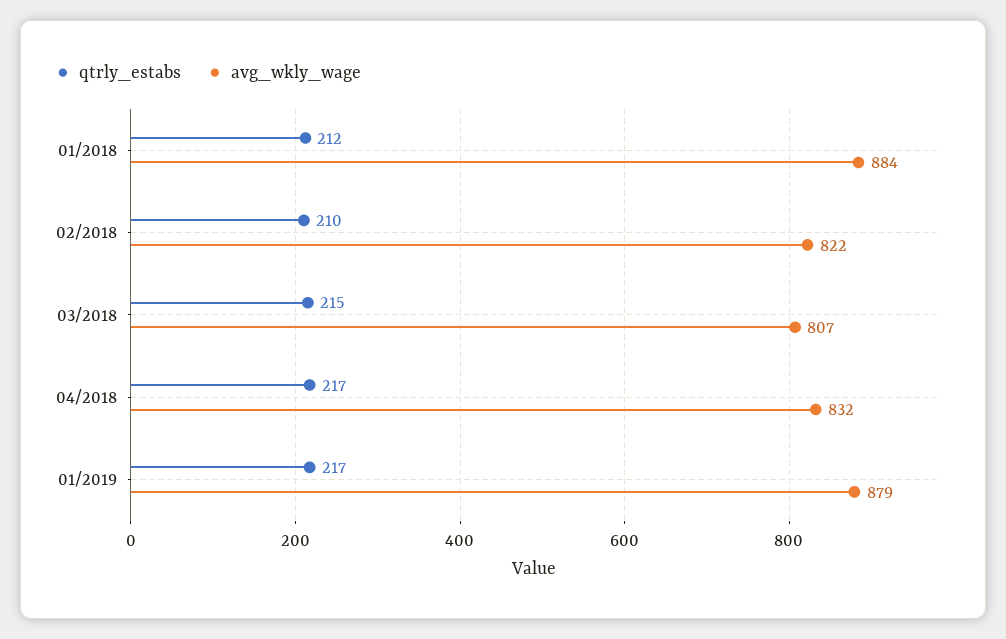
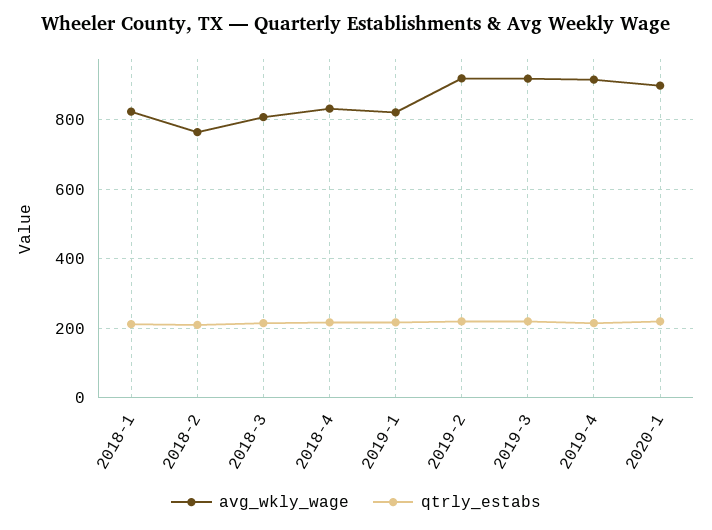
avg_wkly_wage, 01/2018: 884 -> 820
avg_wkly_wage, 02/2018: 822 -> 760
avg_wkly_wage, 01/2019: 879 -> 820
avg_wkly_wage, 2019-2: none -> 920
qtrly_estabs, 2019-2: none -> 220
avg_wkly_wage, 2019-3: none -> 920
qtrly_estabs, 2019-3: none -> 220
avg_wkly_wage, 2019-4: none -> 920
qtrly_estabs, 2019-4: none -> 220
avg_wkly_wage, 2020-1: none -> 900
qtrly_estabs, 2020-1: none -> 220

